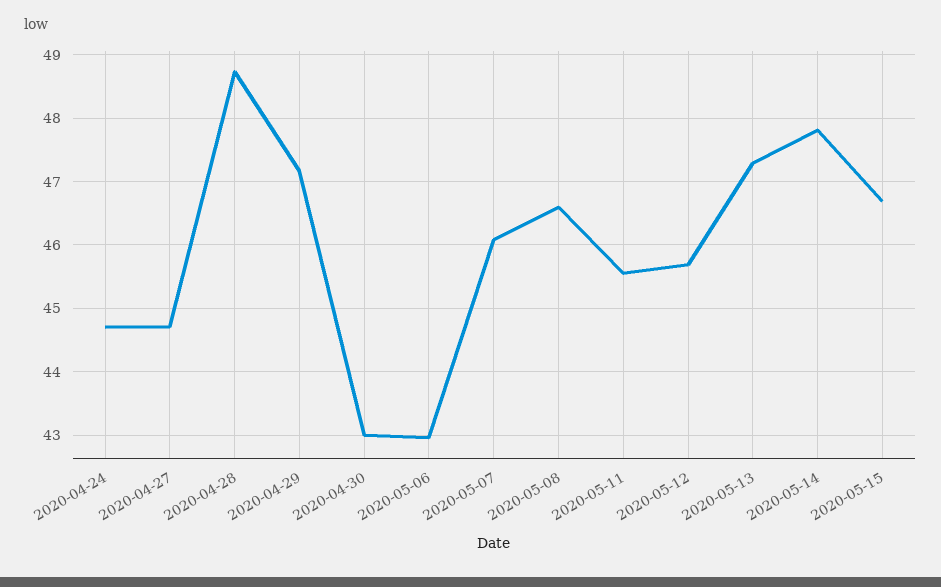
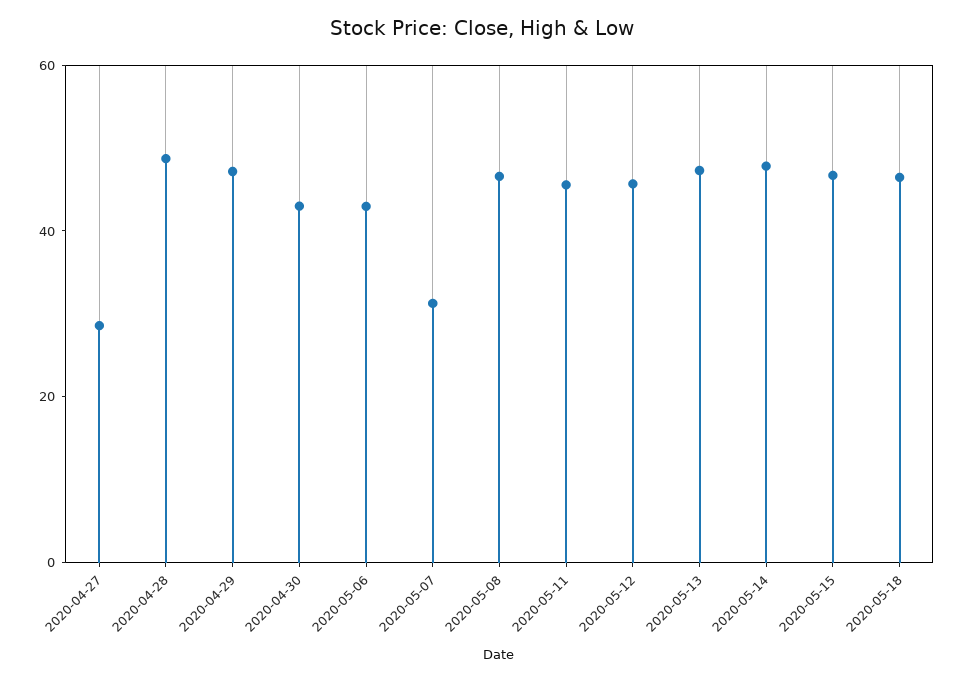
2020-04-24: 44.7 -> none
2020-04-27: 44.7 -> 30
2020-05-07: 46.1 -> 30
2020-05-18: none -> 45

